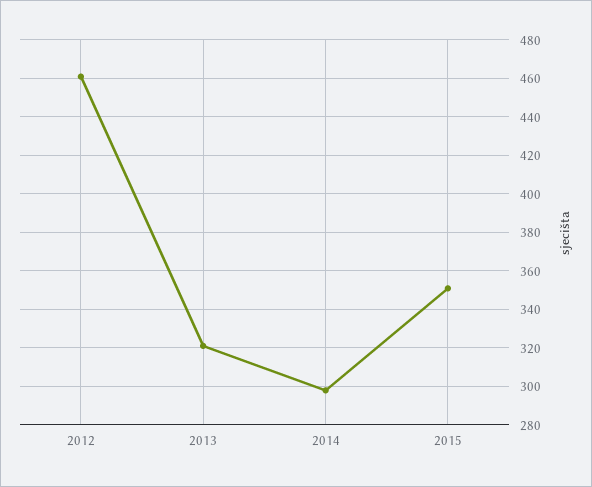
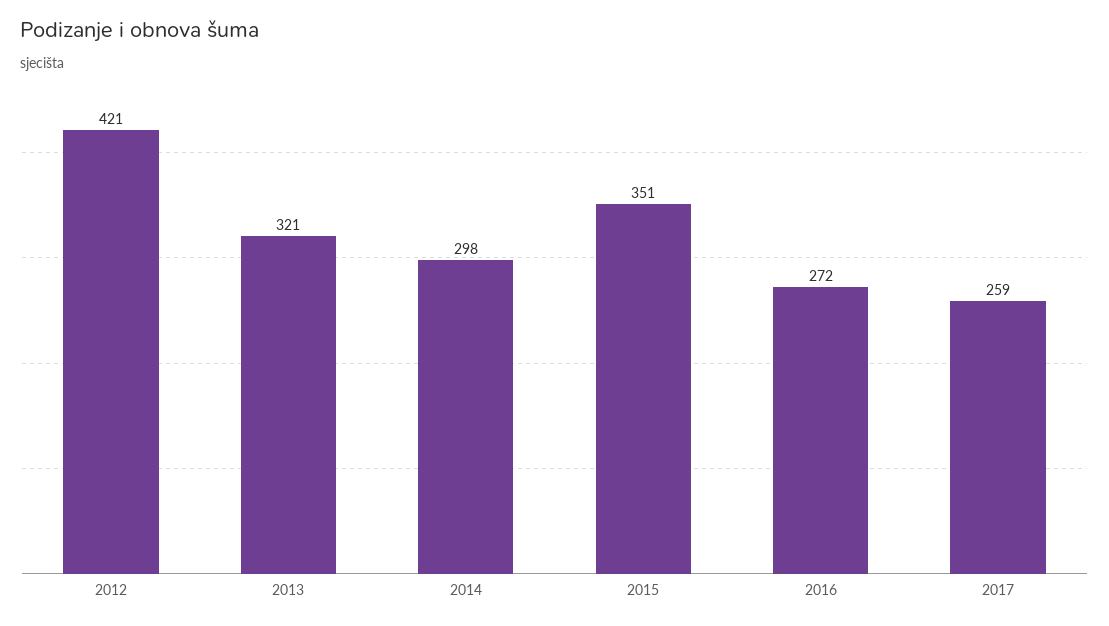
2012: 460 -> 421
2016: none -> 272
2017: none -> 259

